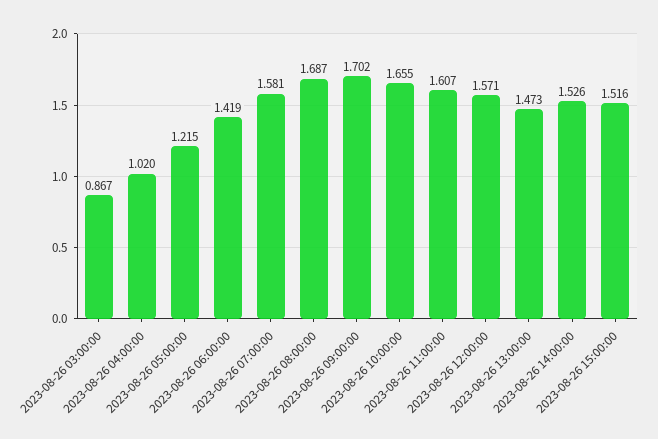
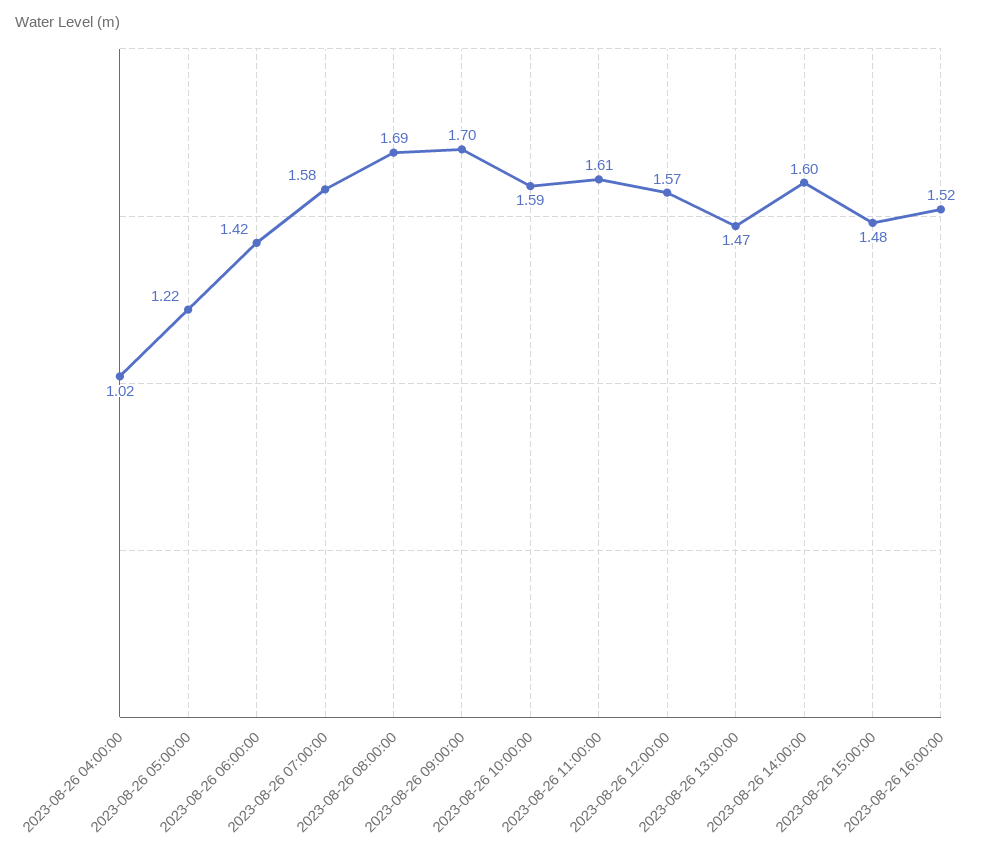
2023-08-26 03:00:00: 0.867 -> none
2023-08-26 10:00:00: 1.655 -> 1.59
2023-08-26 14:00:00: 1.526 -> 1.6
2023-08-26 15:00:00: 1.516 -> 1.48
2023-08-26 16:00:00: none -> 1.52

